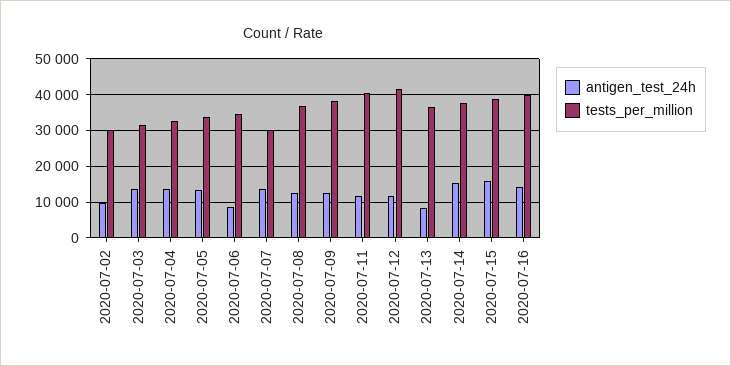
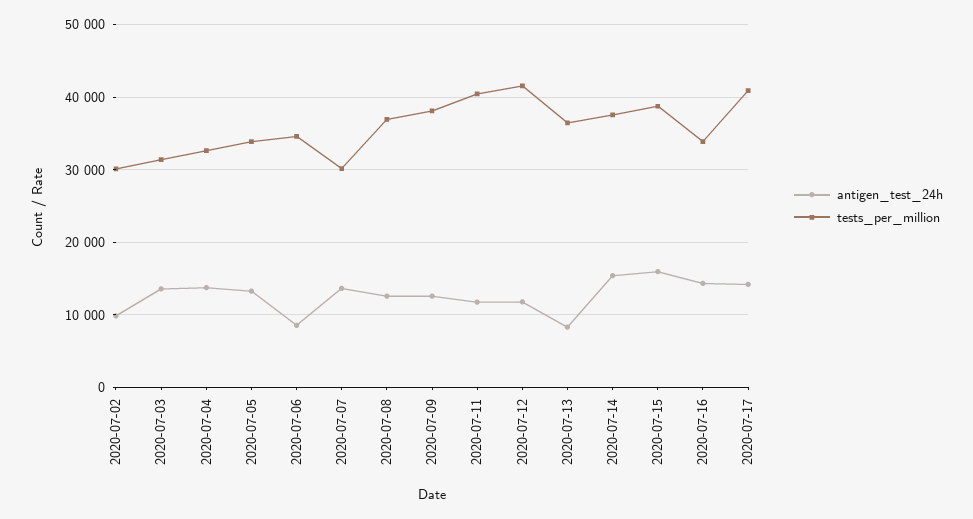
tests_per_million, 2020-07-16: 40000 -> 34000
antigen_test_24h, 2020-07-17: none -> 14000
tests_per_million, 2020-07-17: none -> 41000

